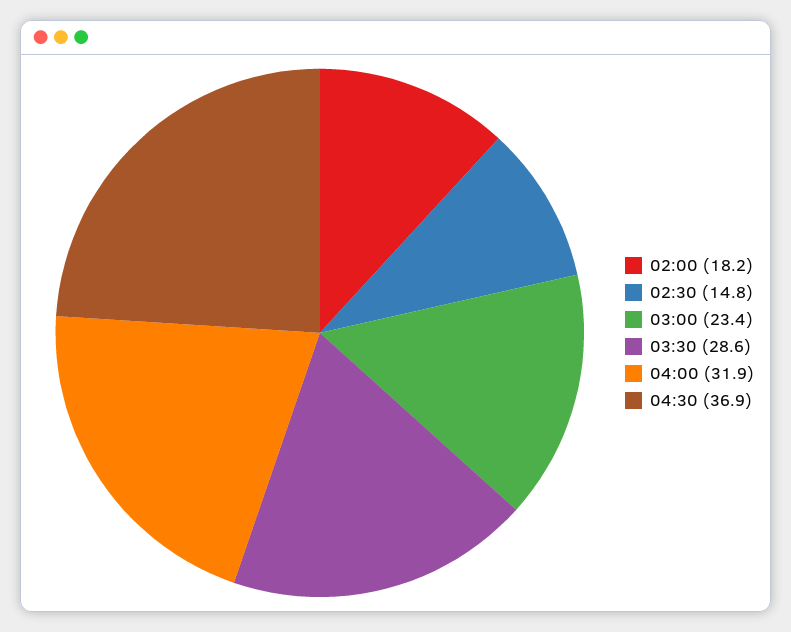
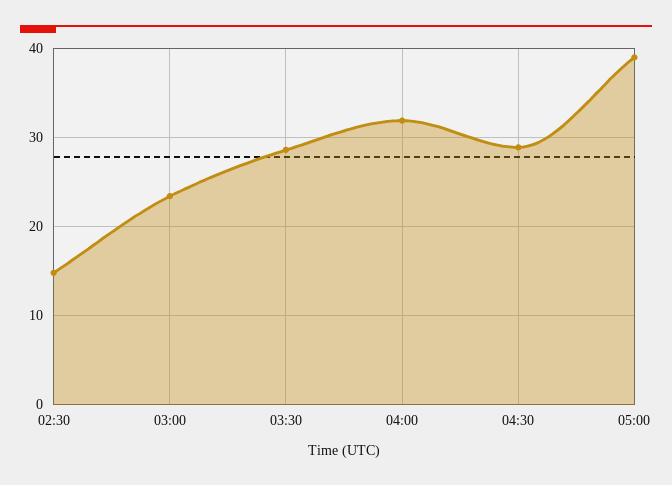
02:00: 18.2 -> none
04:30: 36.9 -> 29
05:00: none -> 39

